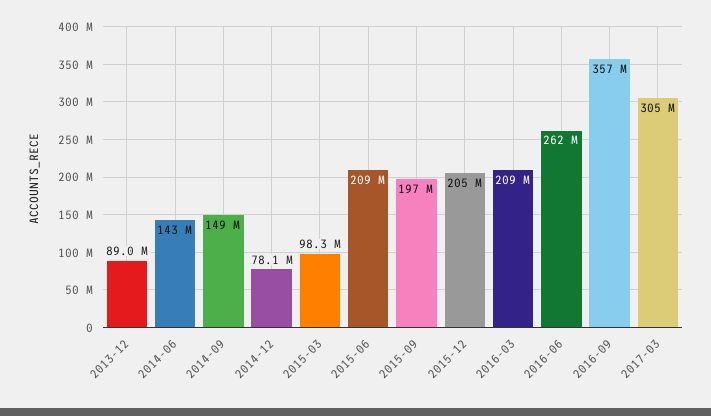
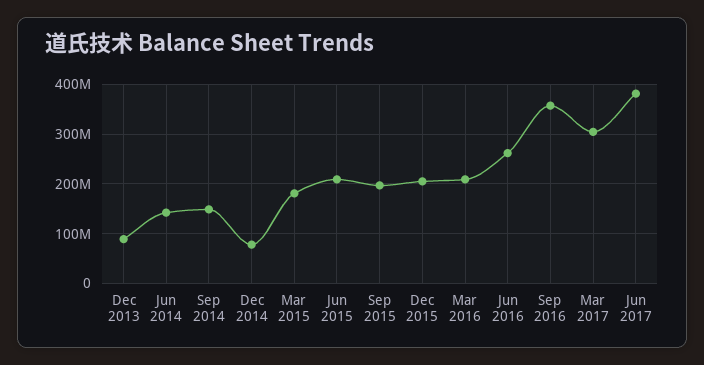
2015-03: 98300000 -> 180000000
Jun 2017: none -> 380000000

